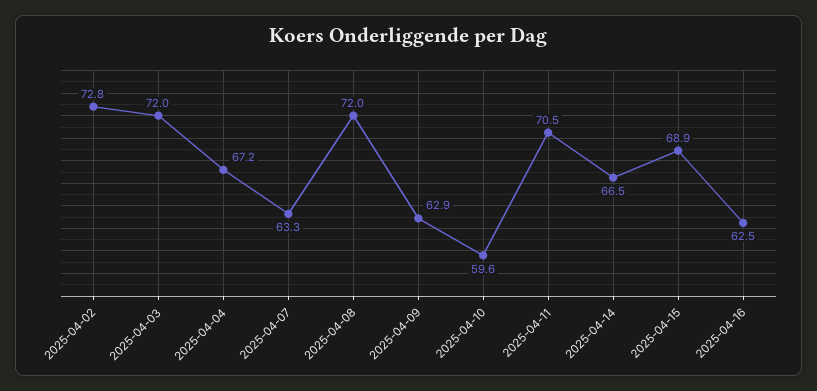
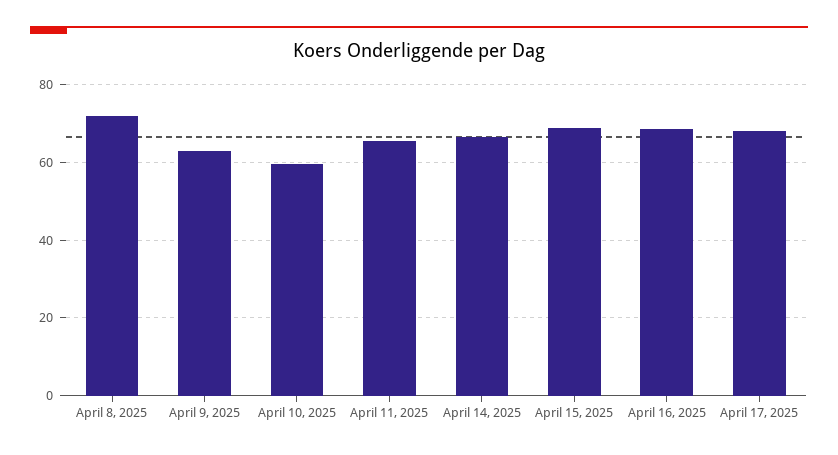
2025-04-02: 72.8 -> none
2025-04-03: 72 -> none
2025-04-04: 67.2 -> none
2025-04-07: 63.3 -> none
2025-04-11: 70.5 -> 66
2025-04-16: 62.5 -> 68
April 17, 2025: none -> 68

